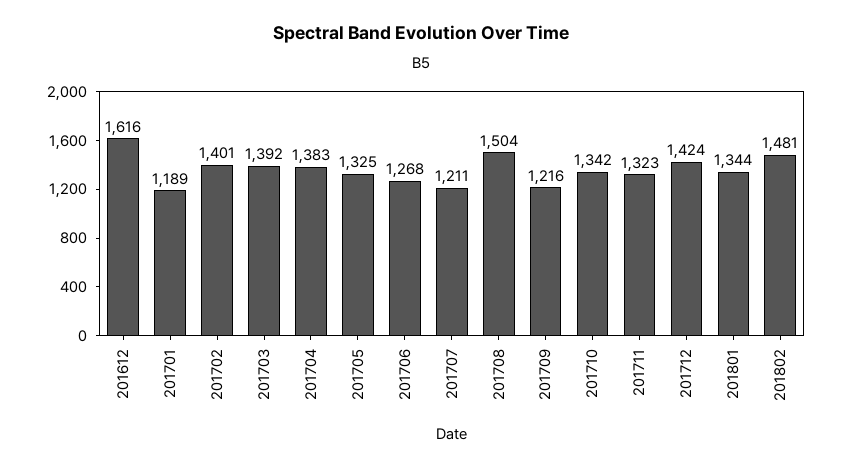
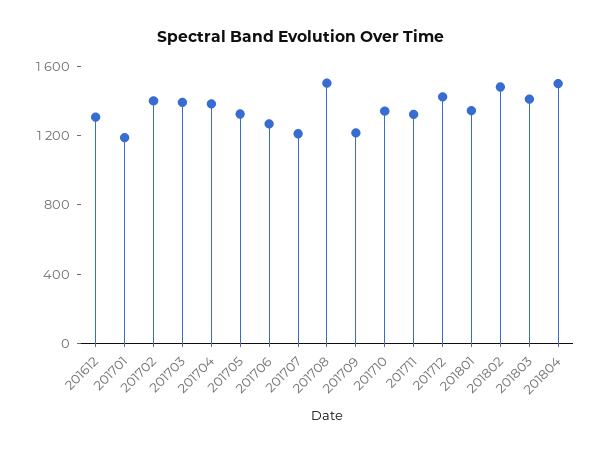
201612: 1616 -> 1300
201803: none -> 1400
201804: none -> 1500

